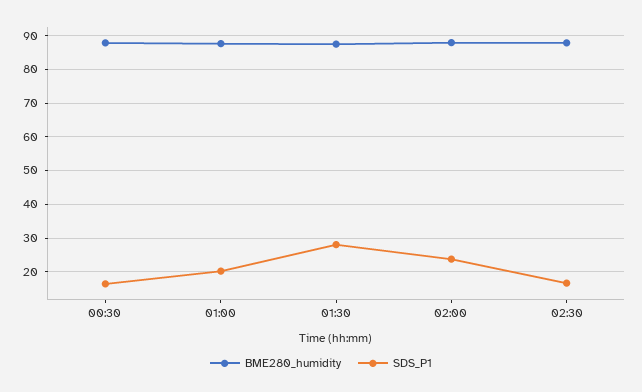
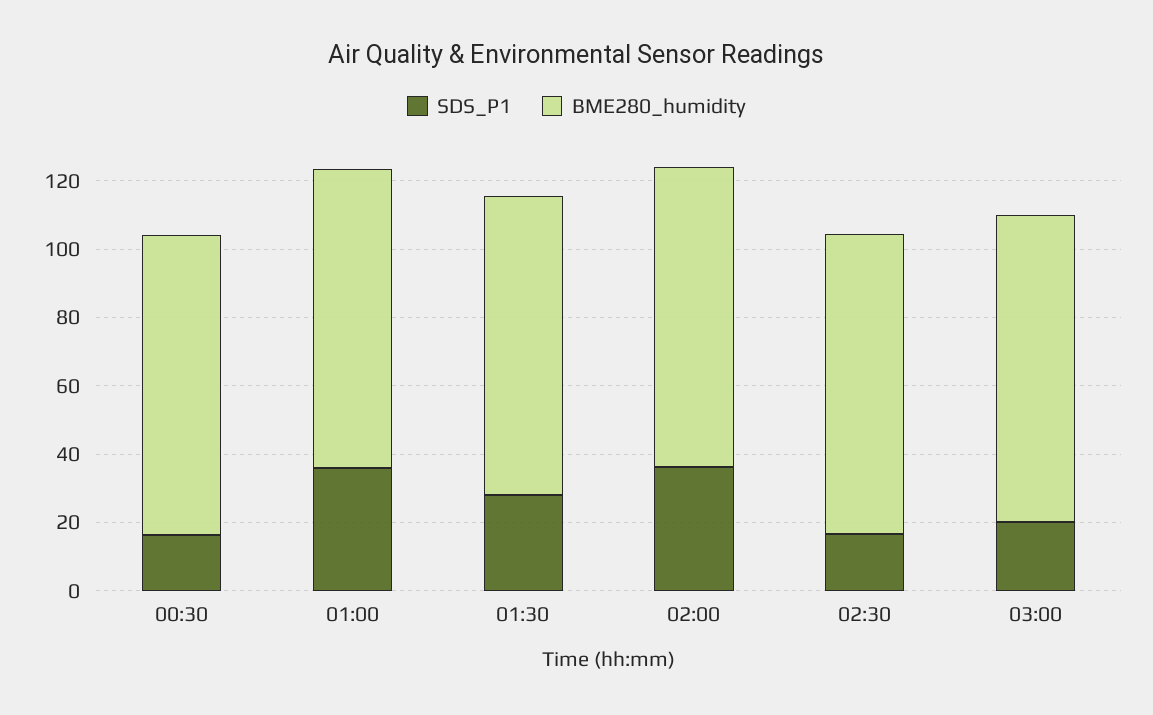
SDS_P1, 01:00: 20 -> 35
SDS_P1, 02:00: 24 -> 35
SDS_P1, 03:00: none -> 20
BME280_humidity, 03:00: none -> 90

